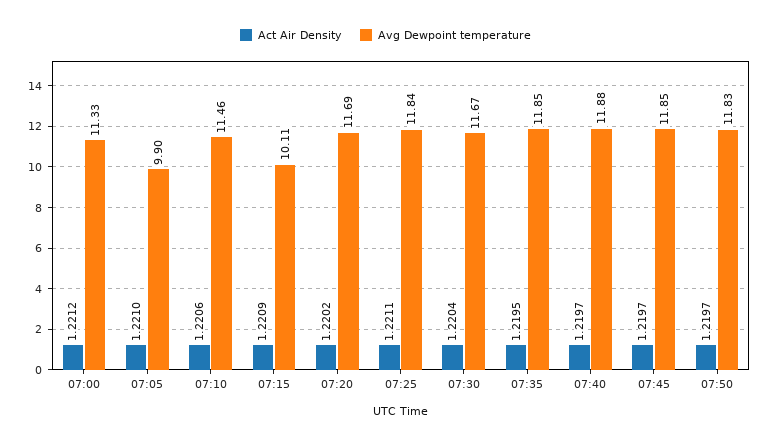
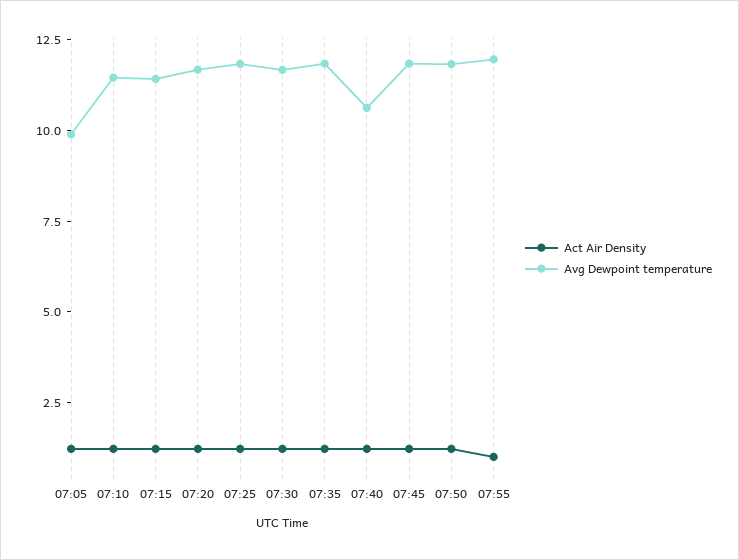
Act Air Density, 07:00: 1.2212 -> none
Avg Dewpoint temperature, 07:00: 11.33 -> none
Avg Dewpoint temperature, 07:15: 10.11 -> 11.5
Avg Dewpoint temperature, 07:40: 11.88 -> 10.5
Act Air Density, 07:55: none -> 1
Avg Dewpoint temperature, 07:55: none -> 12

